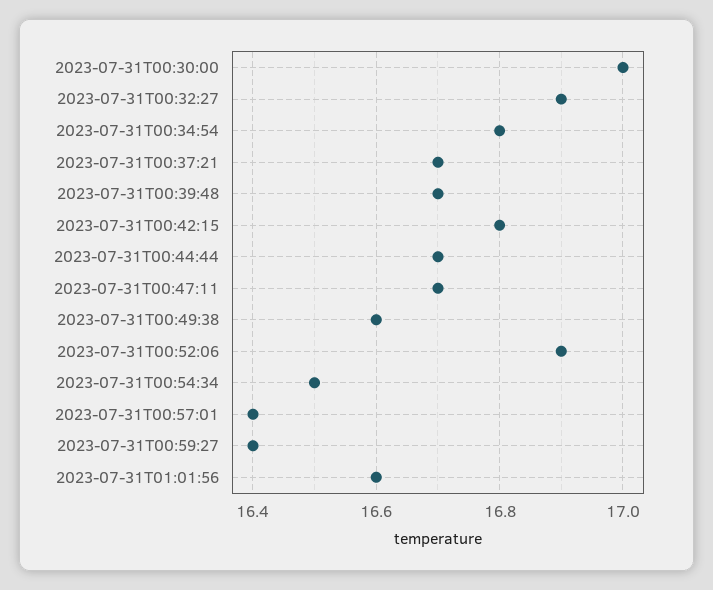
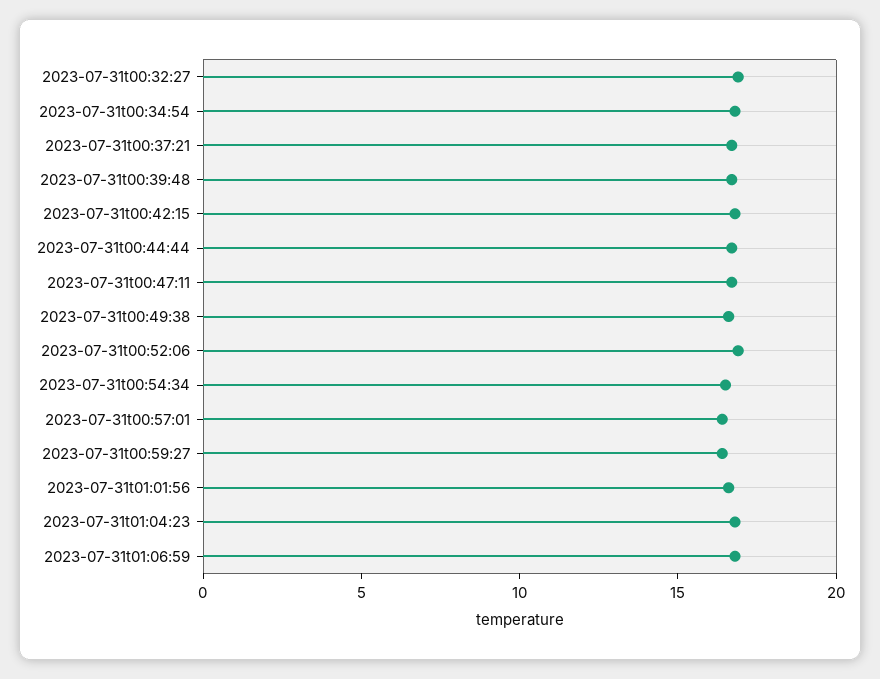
2023-07-31T00:30:00: 17 -> none
2023-07-31t01:04:23: none -> 17
2023-07-31t01:06:59: none -> 17

